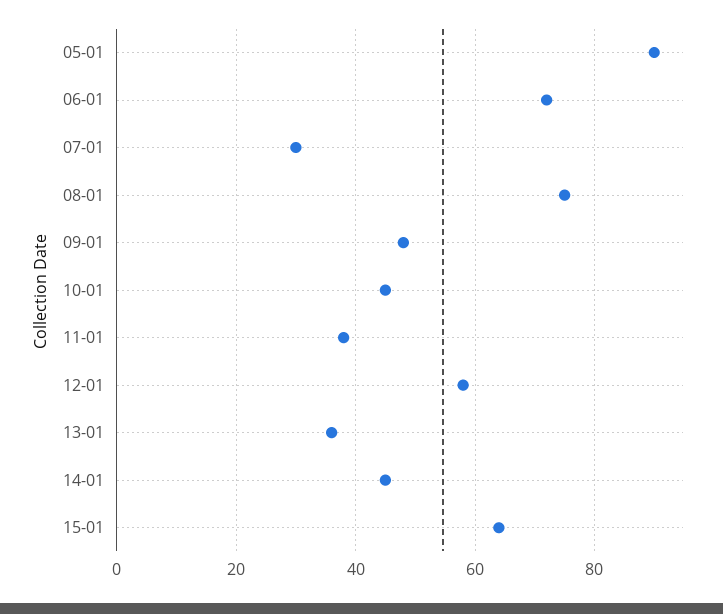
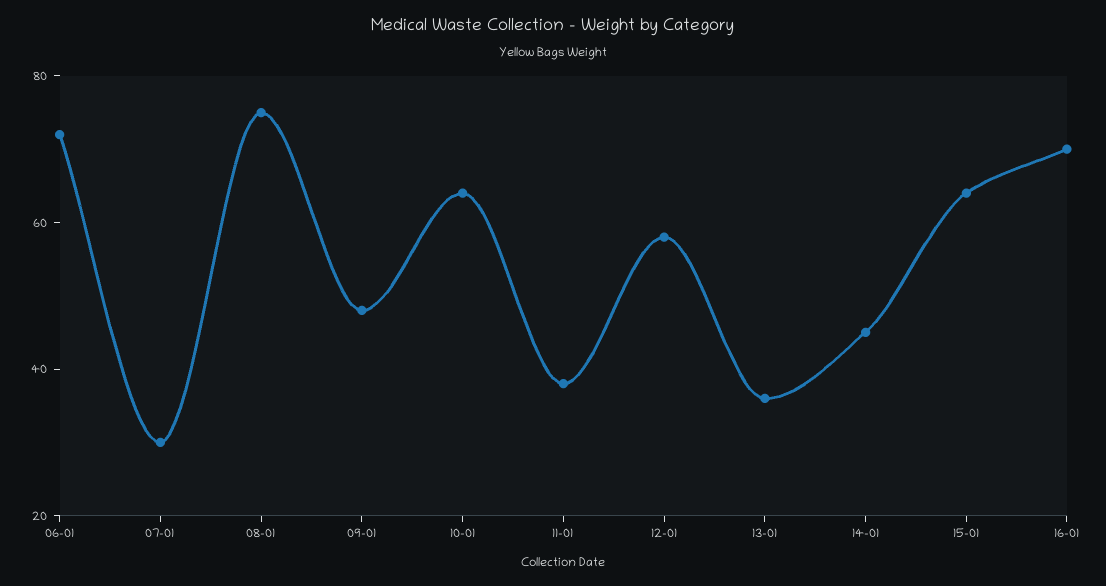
05-01: 90 -> none
10-01: 45 -> 65
16-01: none -> 70

